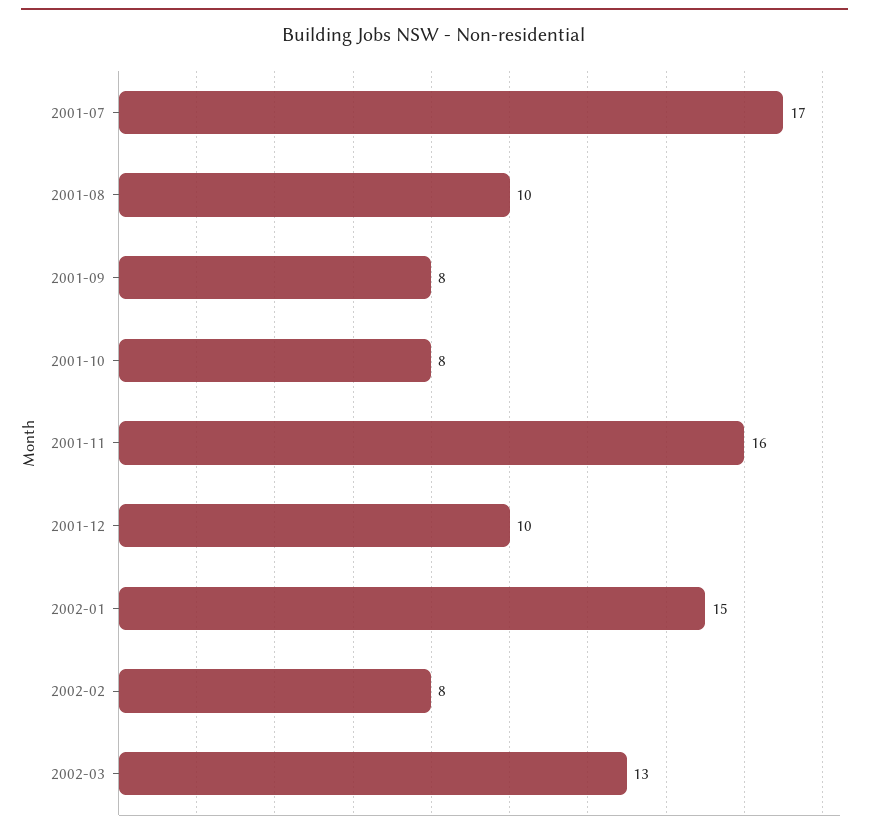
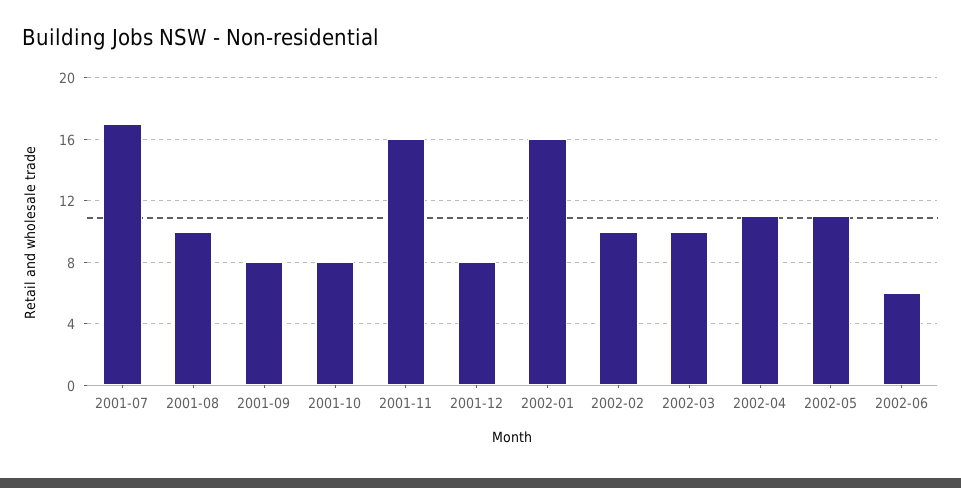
2001-12: 10 -> 8
2002-01: 15 -> 16
2002-02: 8 -> 10
2002-03: 13 -> 10
2002-04: none -> 11
2002-05: none -> 11
2002-06: none -> 6

